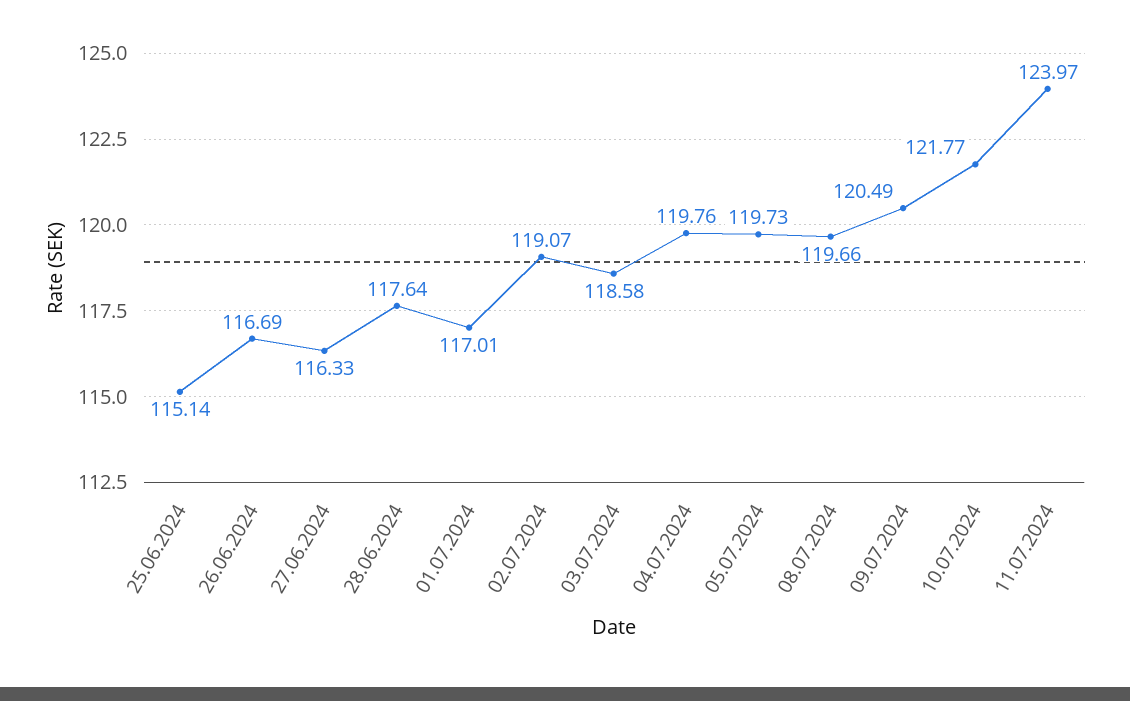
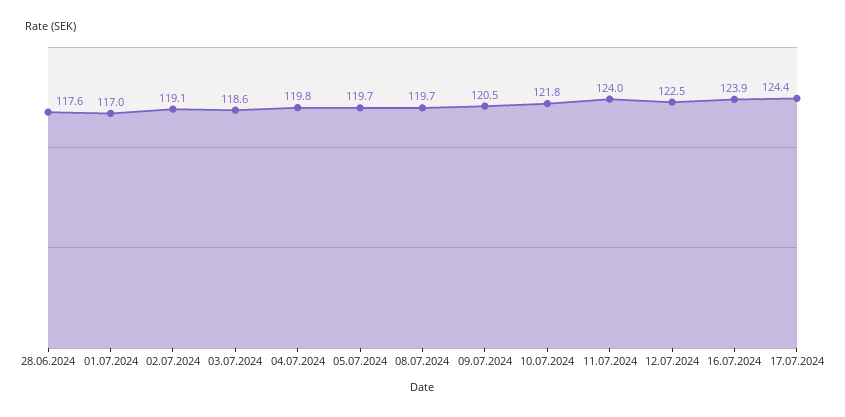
25.06.2024: 115.14 -> none
26.06.2024: 116.69 -> none
27.06.2024: 116.33 -> none
12.07.2024: none -> 122.5
16.07.2024: none -> 123.9
17.07.2024: none -> 124.4

